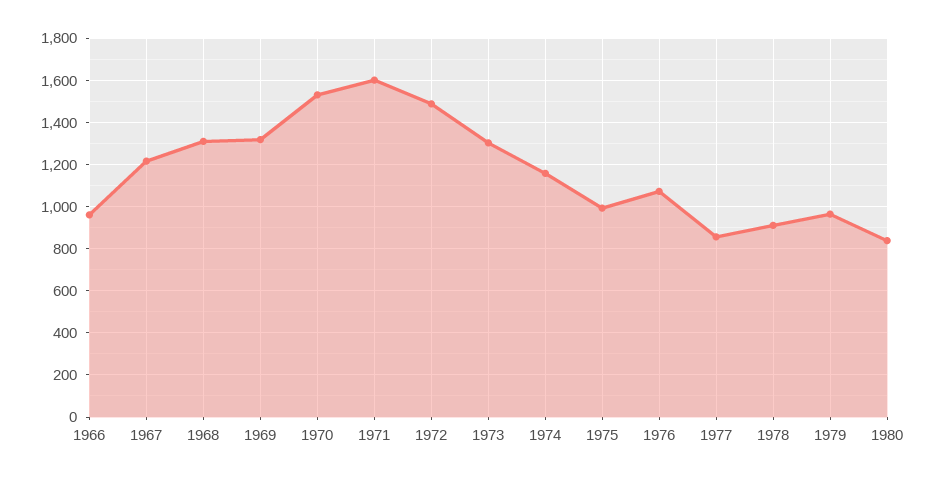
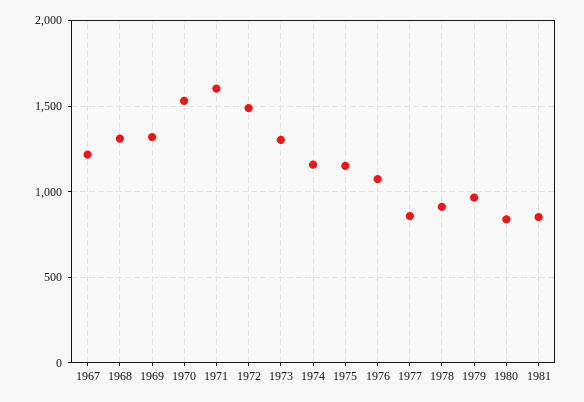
1966: 950 -> none
1975: 1000 -> 1150
1981: none -> 850

